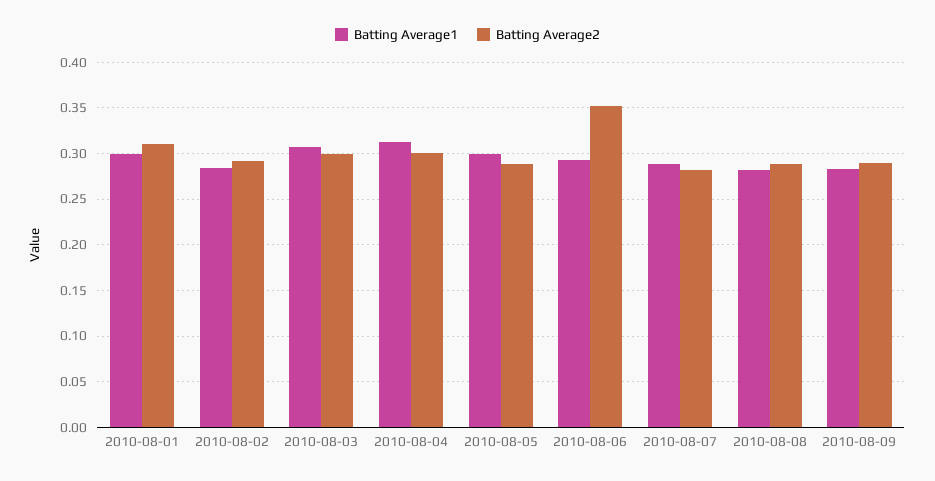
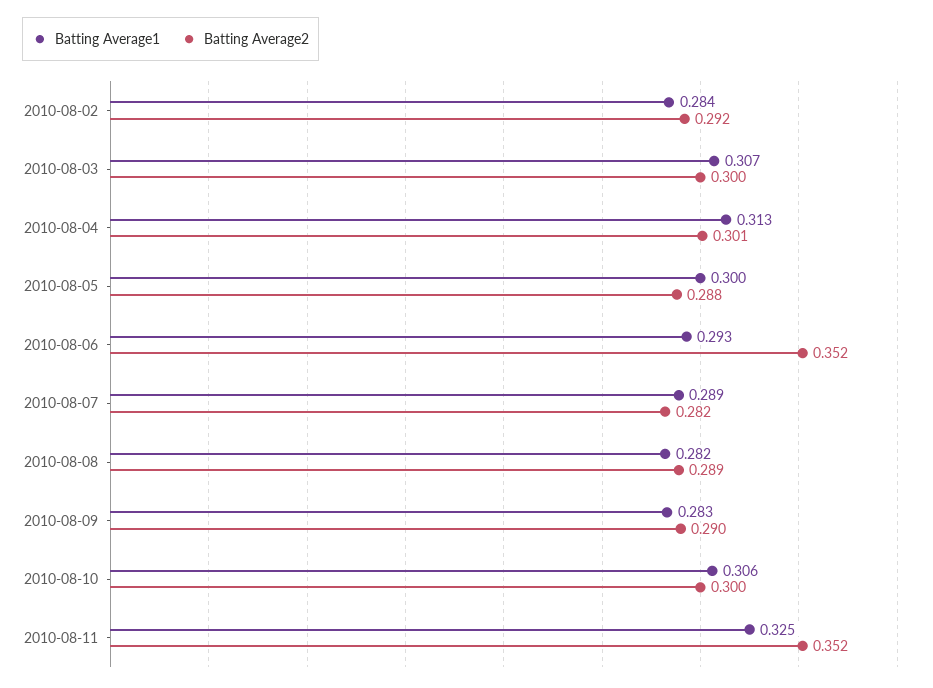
Batting Average1, 2010-08-01: 0.3 -> none
Batting Average2, 2010-08-01: 0.31 -> none
Batting Average1, 2010-08-10: none -> 0.306
Batting Average2, 2010-08-10: none -> 0.3
Batting Average1, 2010-08-11: none -> 0.325
Batting Average2, 2010-08-11: none -> 0.352

